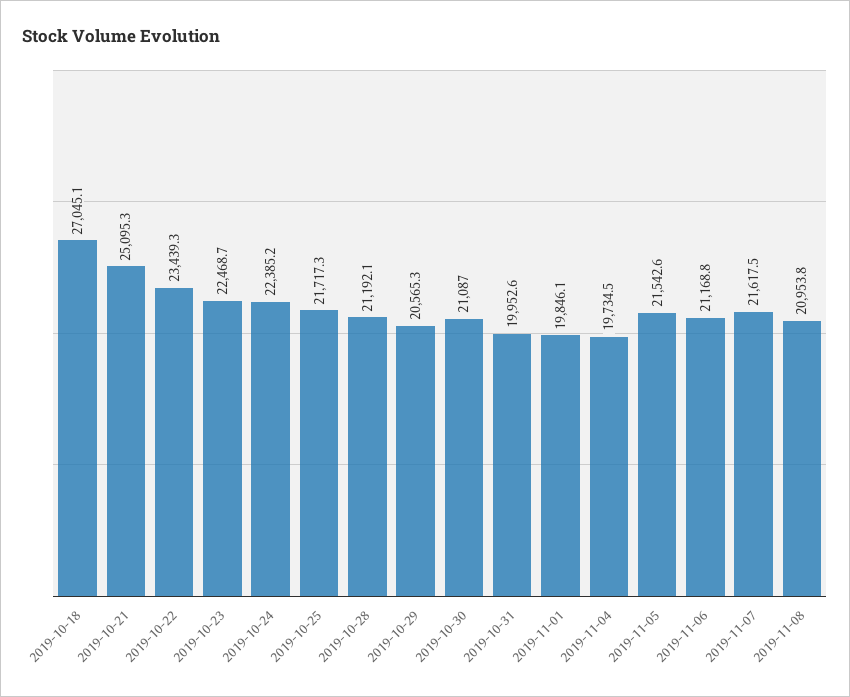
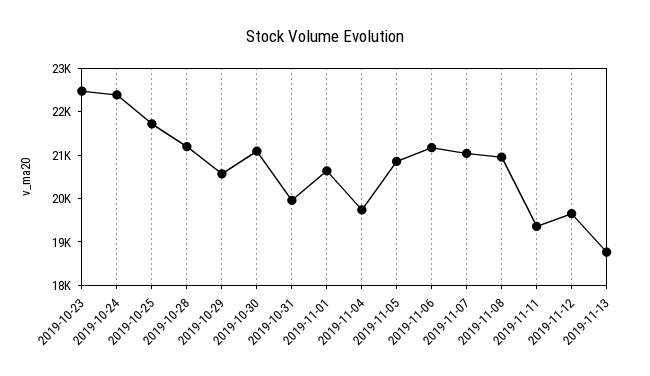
2019-10-18: 27045.1 -> none
2019-10-21: 25095.3 -> none
2019-10-22: 23439.3 -> none
2019-11-01: 19846.1 -> 20600
2019-11-05: 21542.6 -> 20800
2019-11-07: 21617.5 -> 21000
2019-11-11: none -> 19400
2019-11-12: none -> 19600
2019-11-13: none -> 18800

